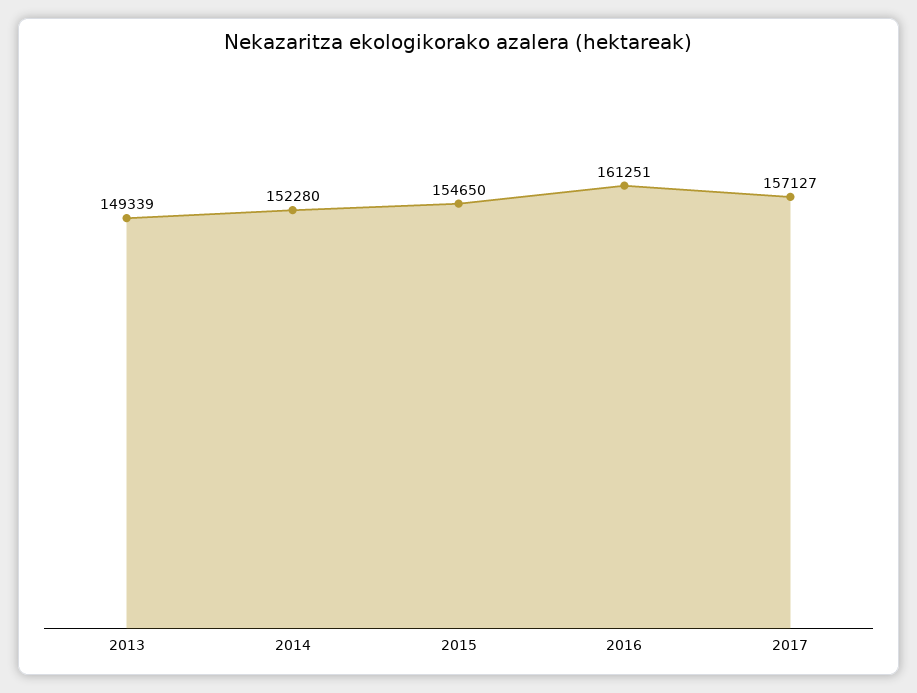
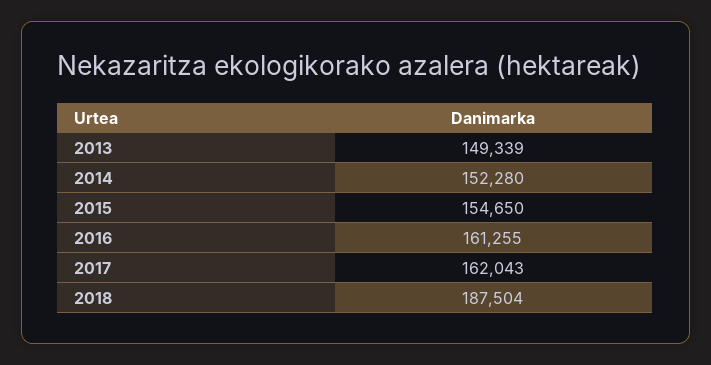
2016: 161251 -> 161255
2017: 157127 -> 162043
2018: none -> 187504

